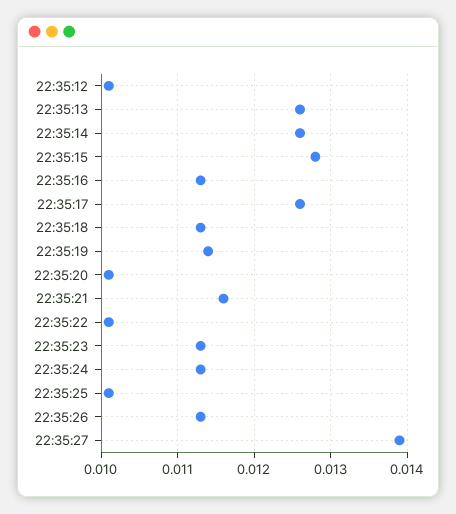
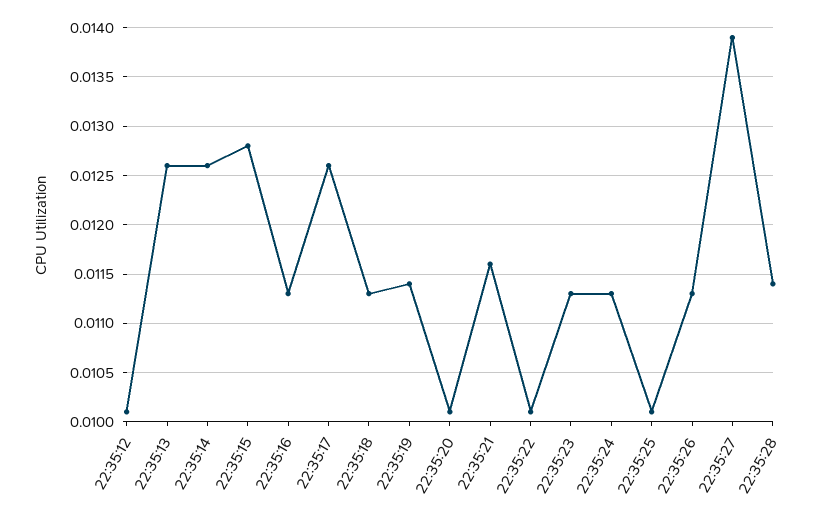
22:35:28: none -> 0.0114

